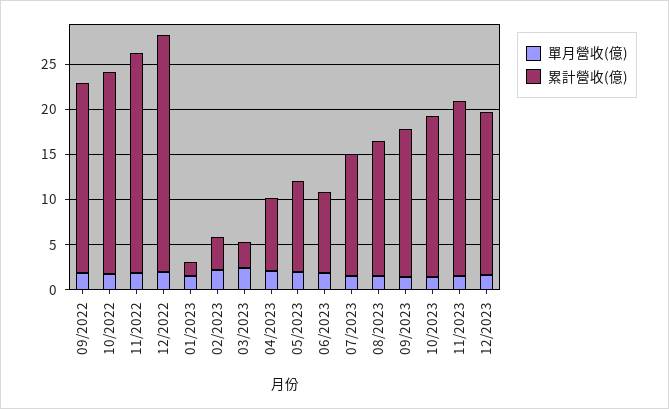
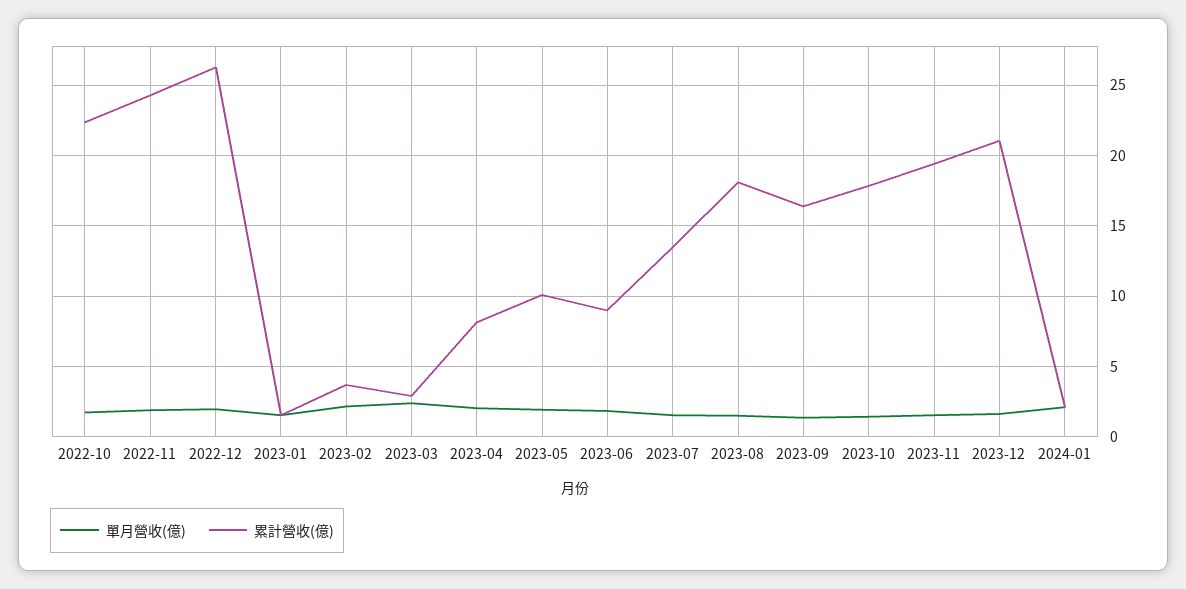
單月營收(億), 09/2022: 2 -> none
累計營收(億), 09/2022: 21 -> none
累計營收(億), 08/2023: 15 -> 18
累計營收(億), 12/2023: 18 -> 21
單月營收(億), 2024-01: none -> 2
累計營收(億), 2024-01: none -> 2

